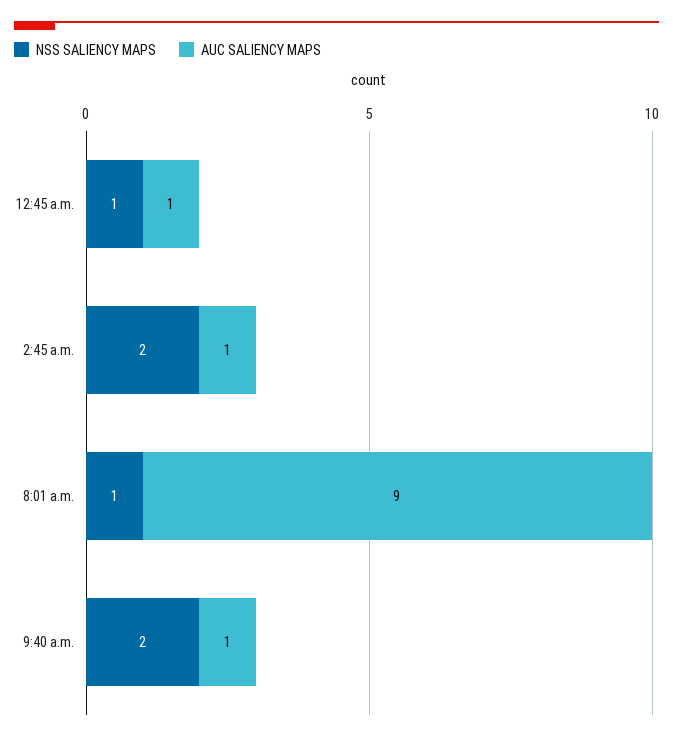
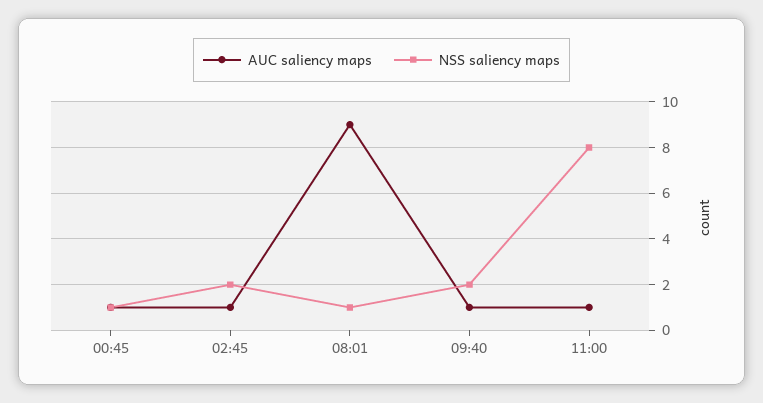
AUC SALIENCY MAPS, 11:00: none -> 1
NSS SALIENCY MAPS, 11:00: none -> 8

